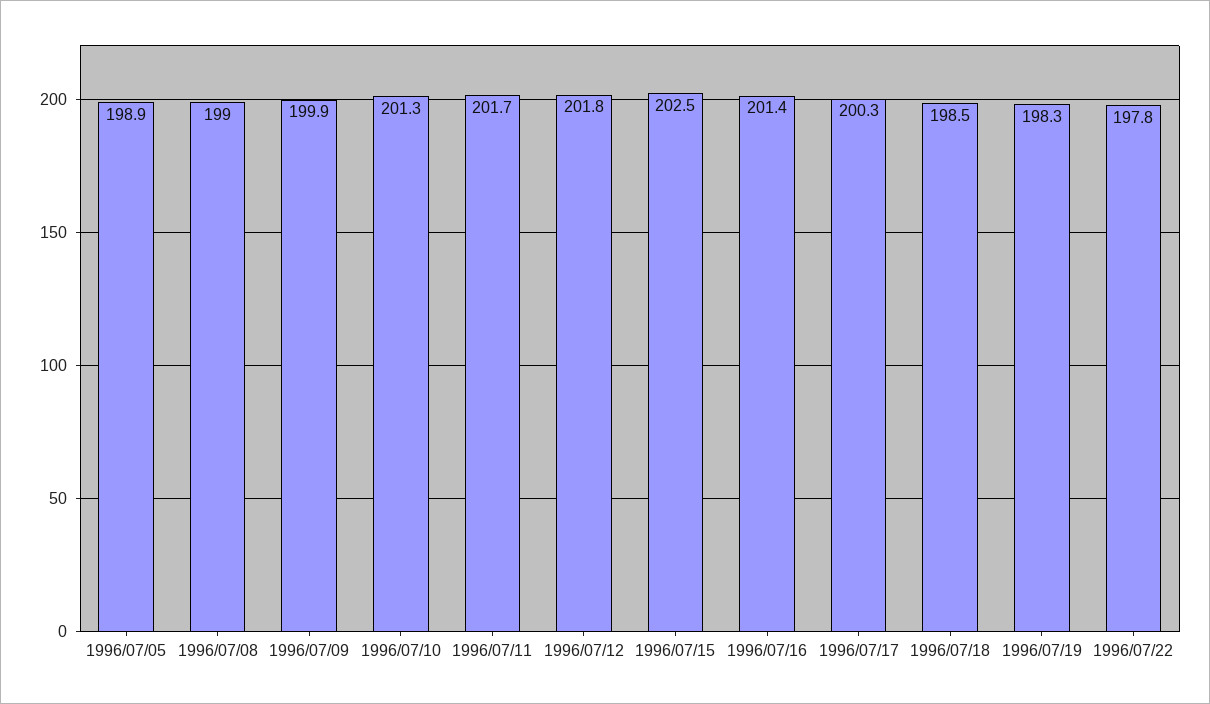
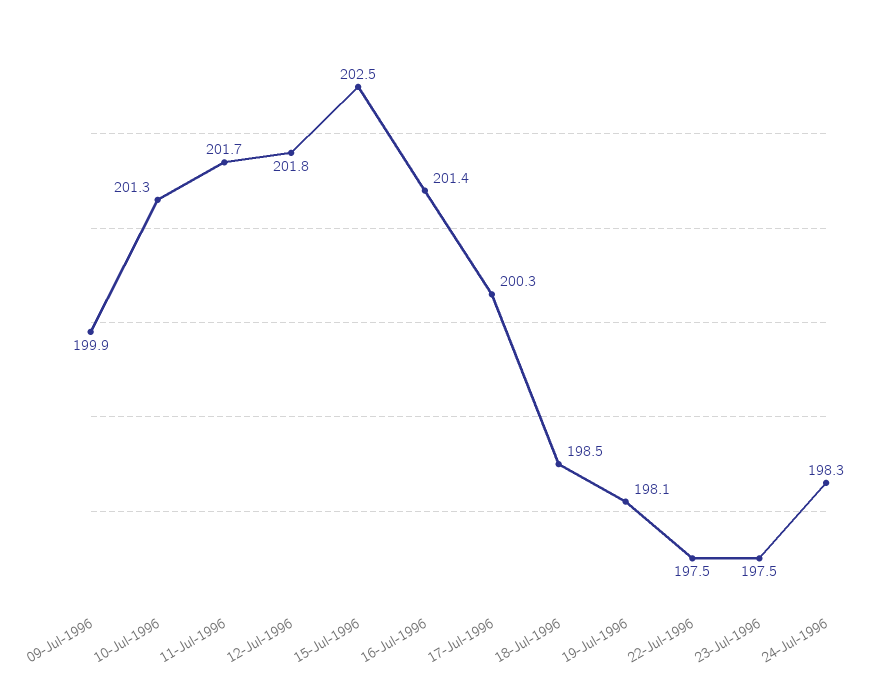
1996/07/05: 198.9 -> none
1996/07/08: 199 -> none
1996/07/19: 198.3 -> 198.1
1996/07/22: 197.8 -> 197.5
23-Jul-1996: none -> 197.5
24-Jul-1996: none -> 198.3

